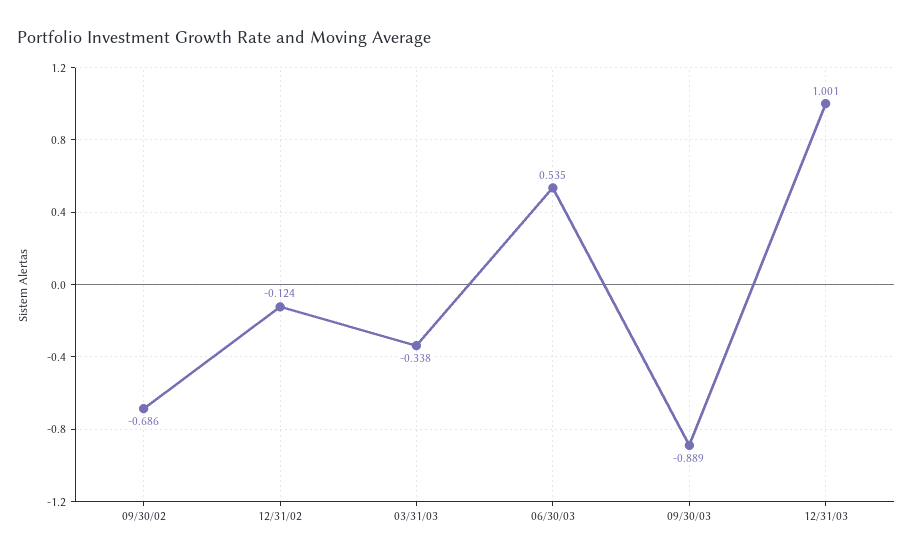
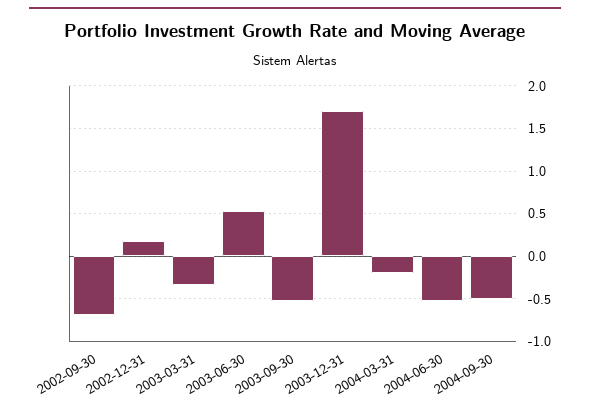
12/31/02: -0.124 -> 0.2
09/30/03: -0.889 -> -0.5
12/31/03: 1.001 -> 1.7
2004-03-31: none -> -0.2
2004-06-30: none -> -0.5
2004-09-30: none -> -0.5

